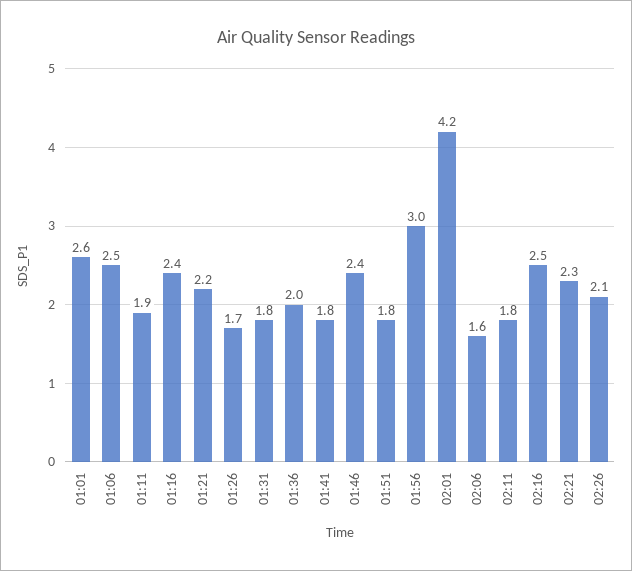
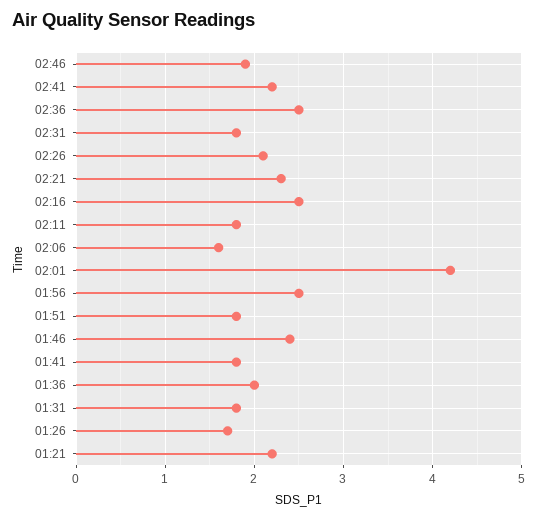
01:01: 2.6 -> none
01:06: 2.5 -> none
01:11: 1.9 -> none
01:16: 2.4 -> none
01:56: 3 -> 2.5
02:46: none -> 1.9
02:41: none -> 2.2
02:36: none -> 2.5
02:31: none -> 1.8

